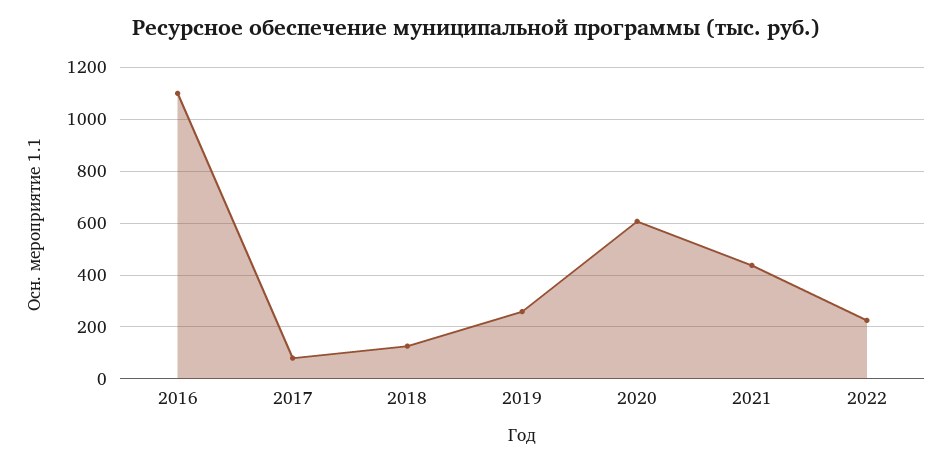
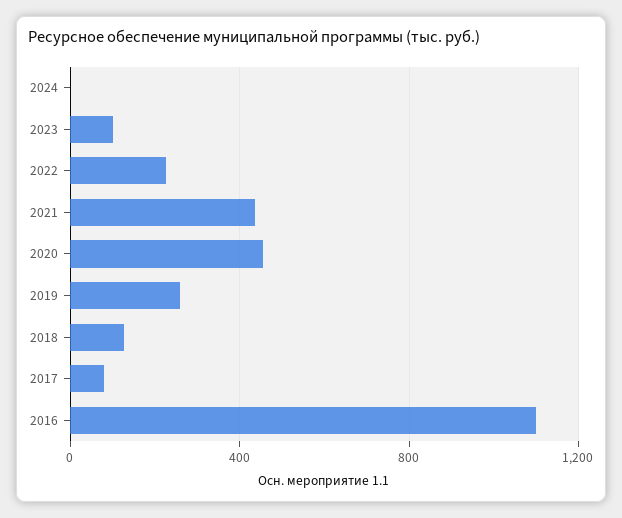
2020: 600 -> 450
2024: none -> 0
2023: none -> 100

